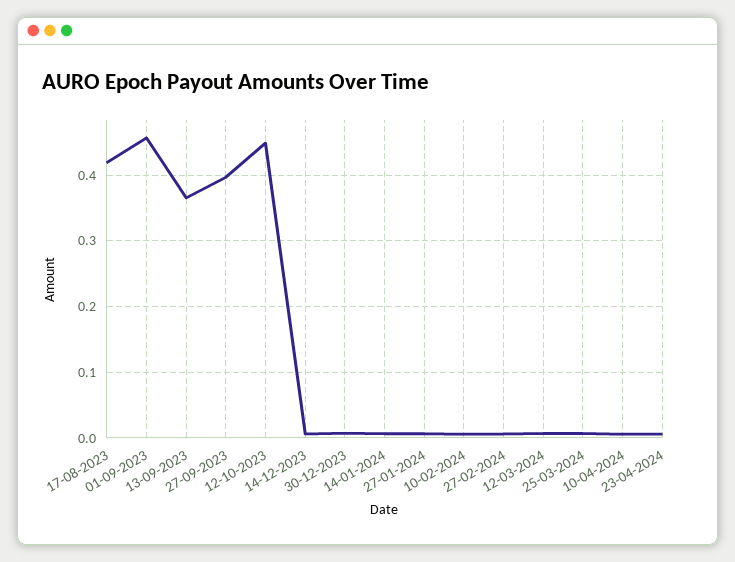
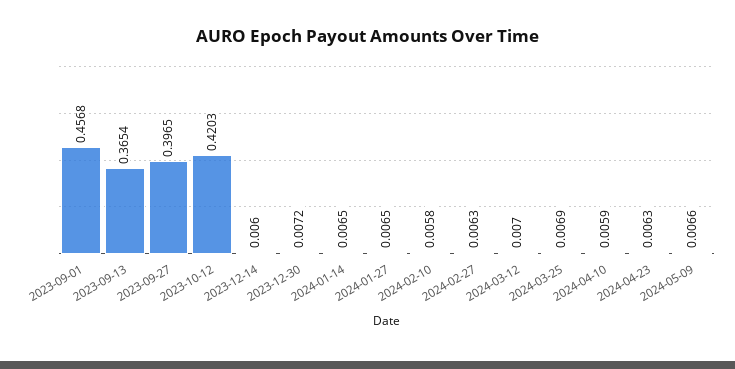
17-08-2023: 0.42 -> none
12-10-2023: 0.45 -> 0.4203
2024-05-09: none -> 0.0066

